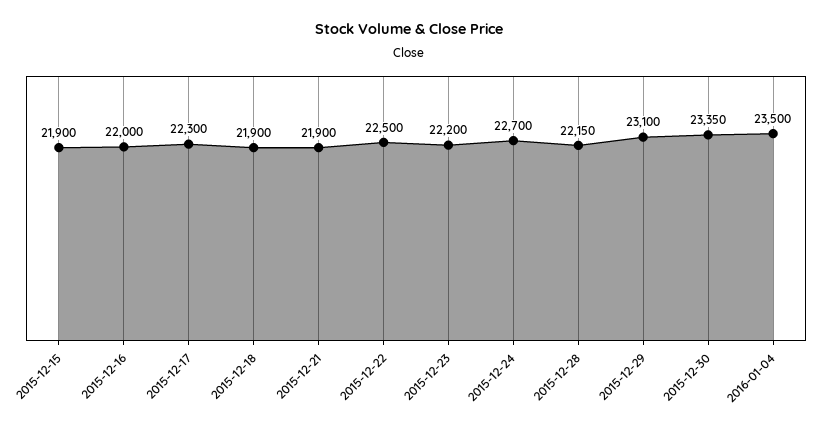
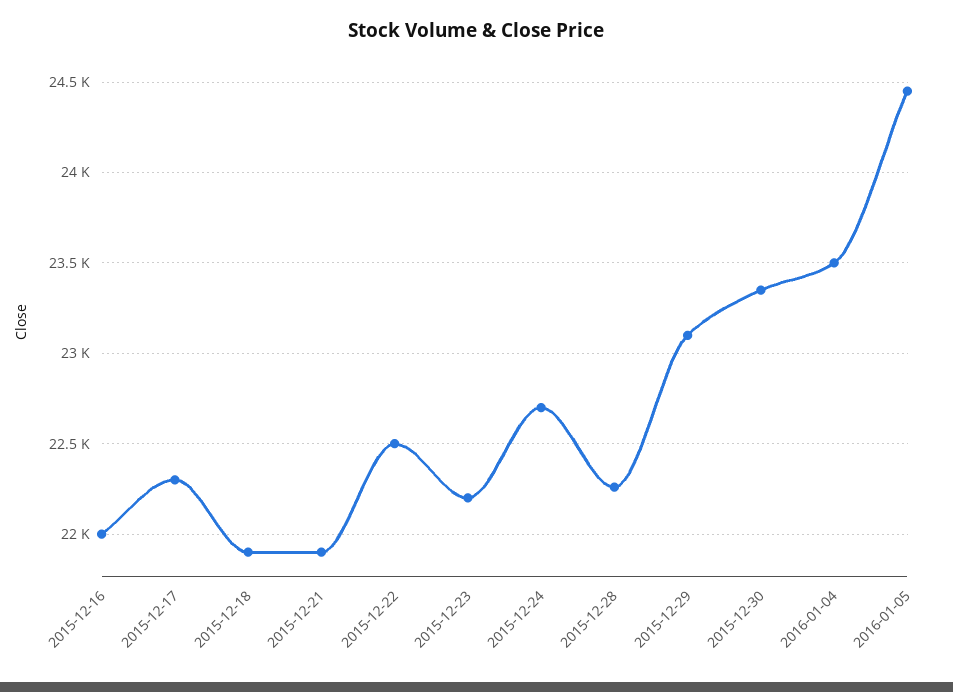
2015-12-15: 21900 -> none
2015-12-28: 22150 -> 22250
2016-01-05: none -> 24450

